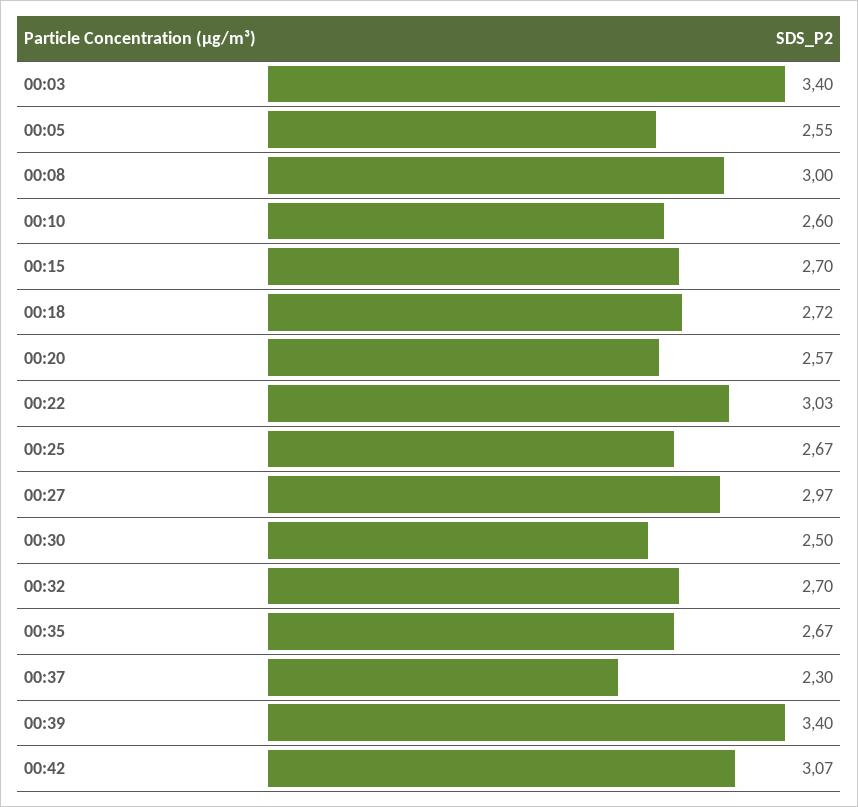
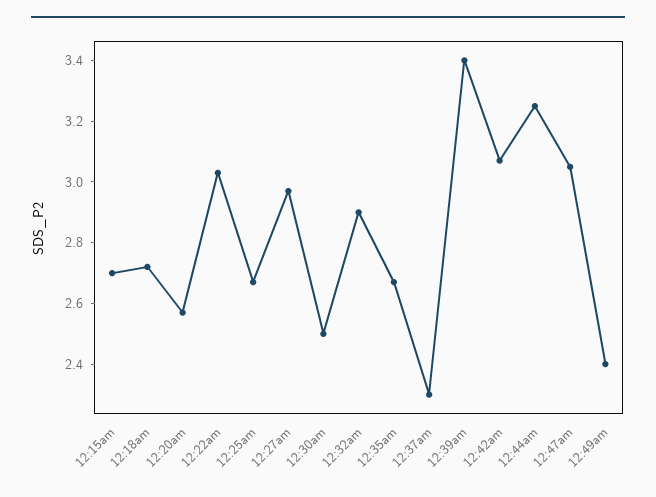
00:03: 3.4 -> none
00:05: 2.55 -> none
00:08: 3 -> none
00:10: 2.6 -> none
00:32: 2.7 -> 2.9
12:44am: none -> 3.25
12:47am: none -> 3.05
12:49am: none -> 2.4

